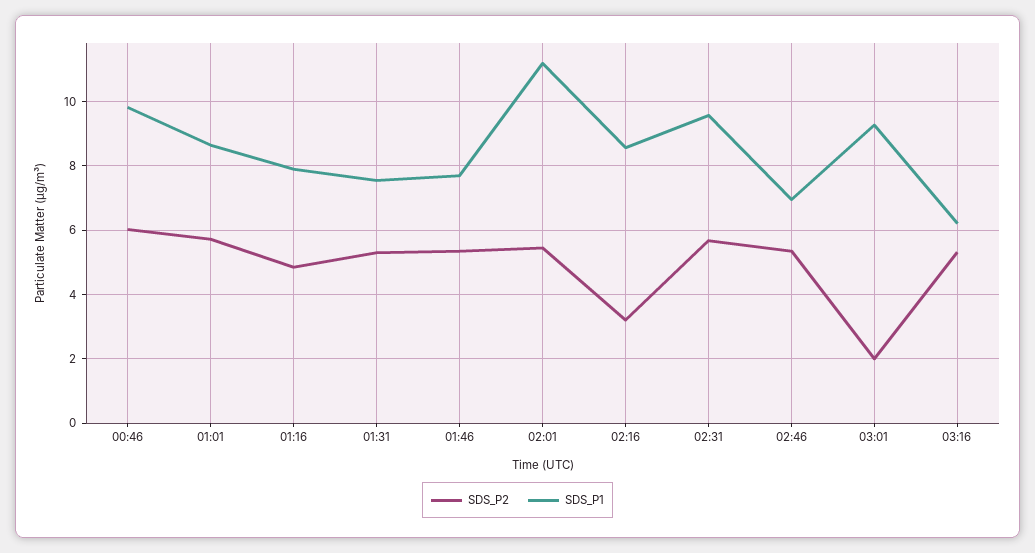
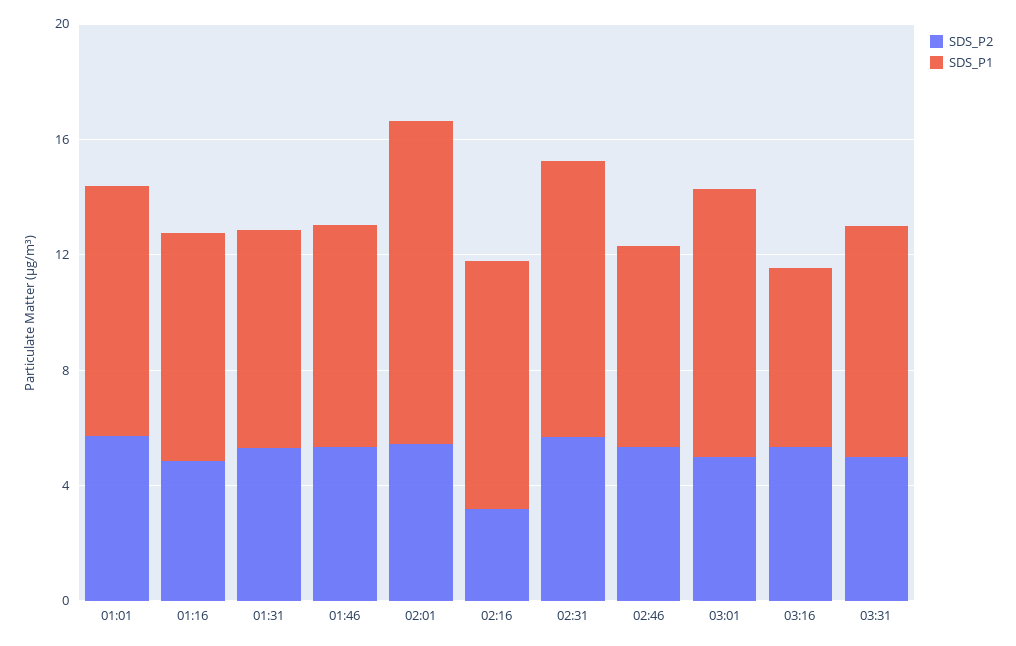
SDS_P2, 00:46: 6 -> none
SDS_P1, 00:46: 9.8 -> none
SDS_P2, 03:01: 2 -> 5
SDS_P2, 03:31: none -> 5
SDS_P1, 03:31: none -> 8

